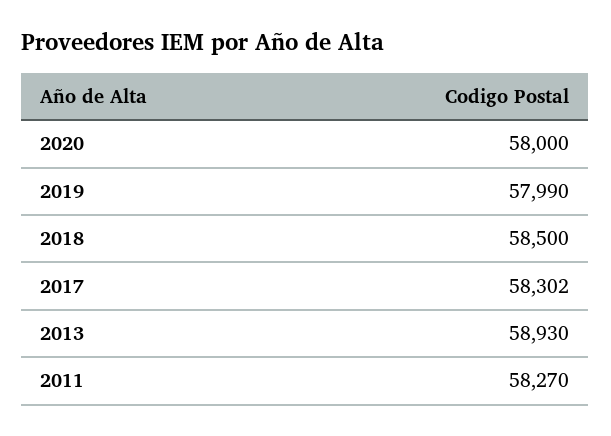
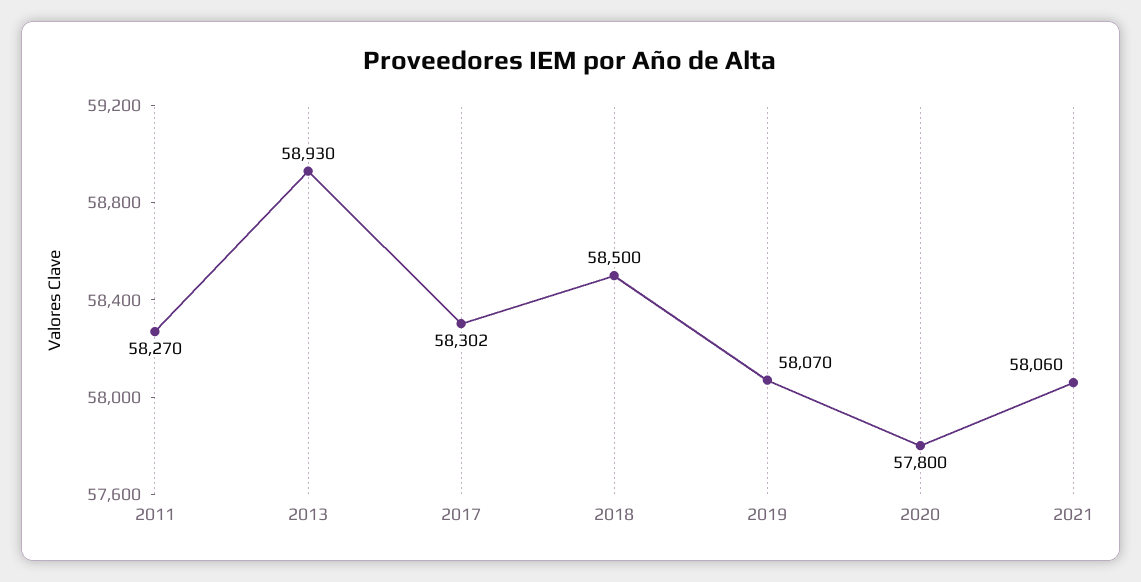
2020: 58000 -> 57800
2019: 57990 -> 58070
2021: none -> 58060

